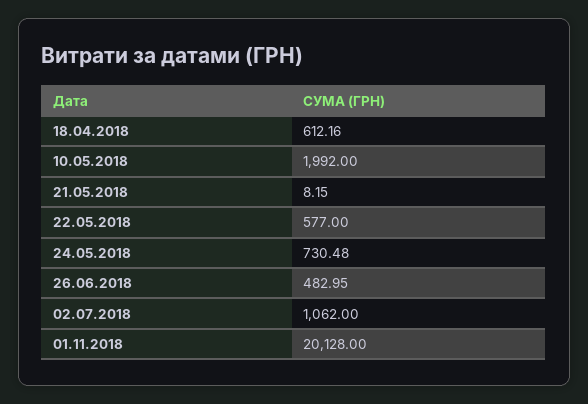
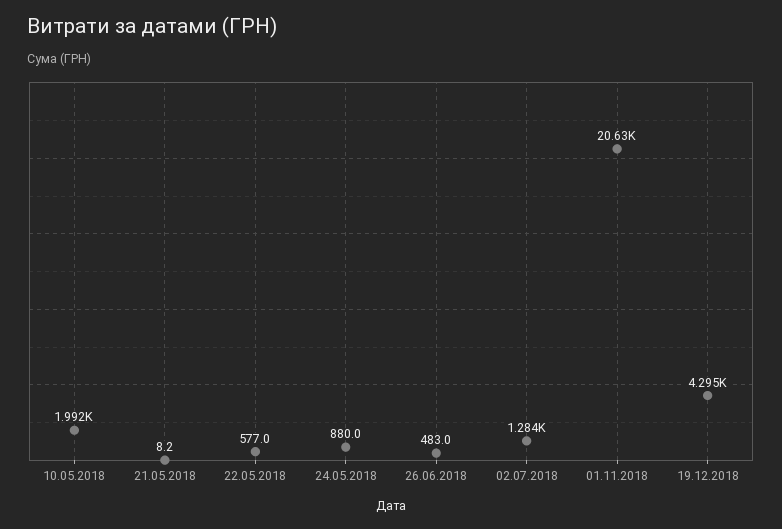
18.04.2018: 612.16 -> none
24.05.2018: 730.48 -> 880
02.07.2018: 1062 -> 1284
01.11.2018: 20128 -> 20630
19.12.2018: none -> 4295

